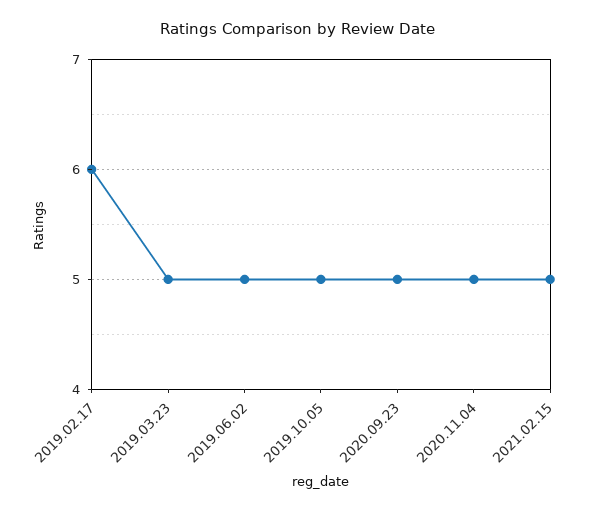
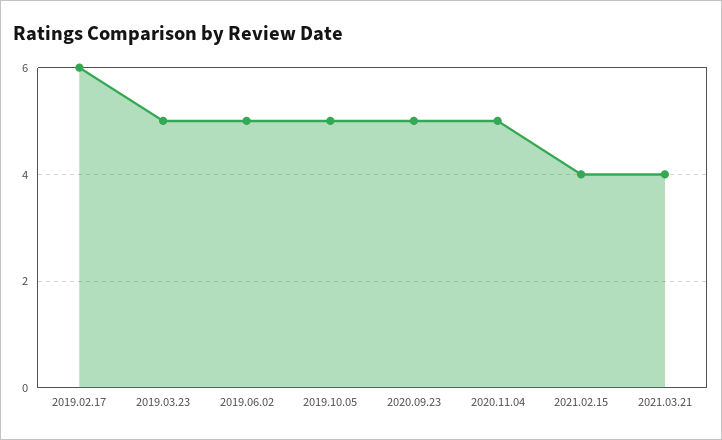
2021.02.15: 5 -> 4
2021.03.21: none -> 4

